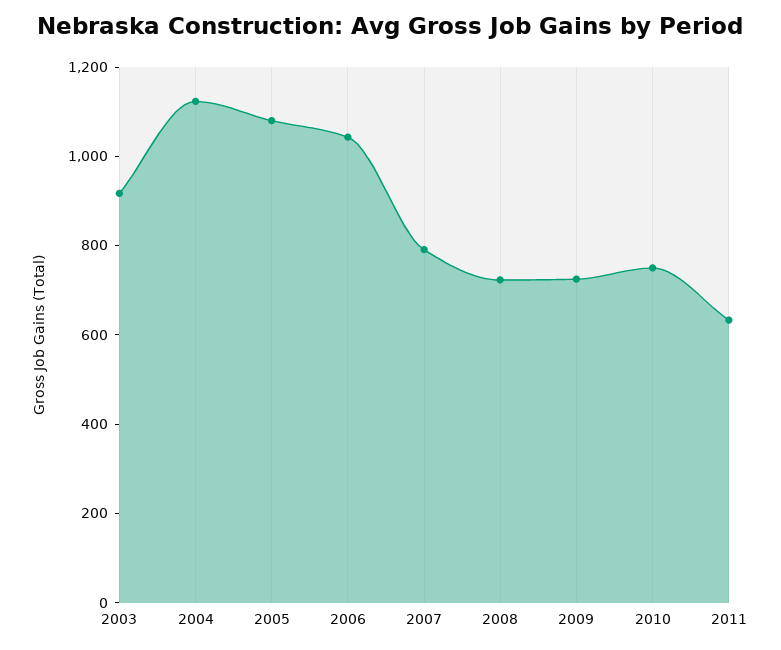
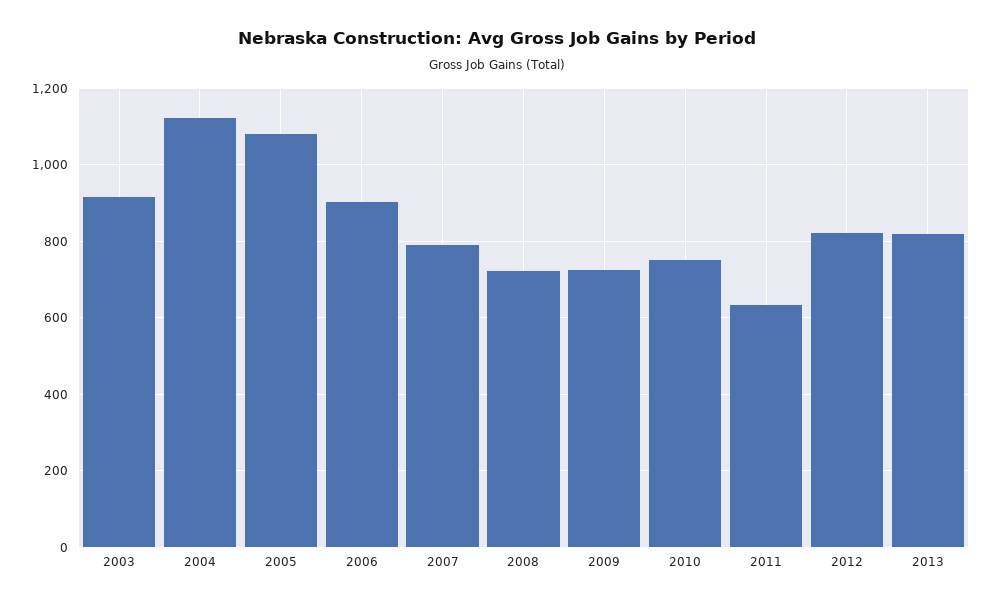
2006: 1050 -> 900
2012: none -> 820
2013: none -> 820

